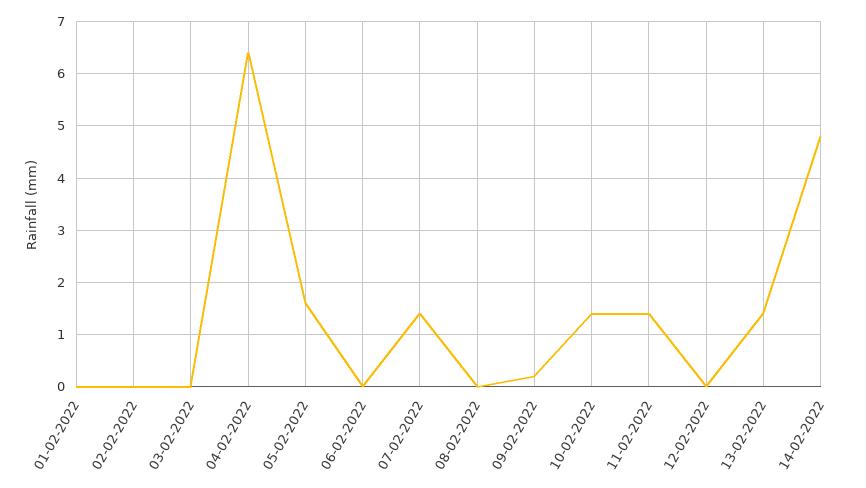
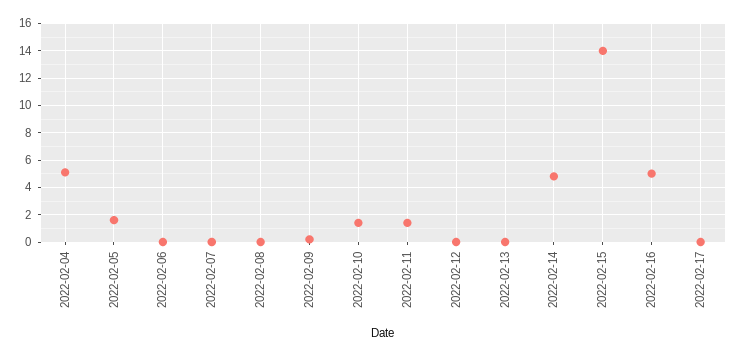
01-02-2022: 0 -> none
02-02-2022: 0 -> none
03-02-2022: 0 -> none
04-02-2022: 6.5 -> 5
07-02-2022: 1.5 -> 0
13-02-2022: 1.5 -> 0
2022-02-15: none -> 14
2022-02-16: none -> 5
2022-02-17: none -> 0

